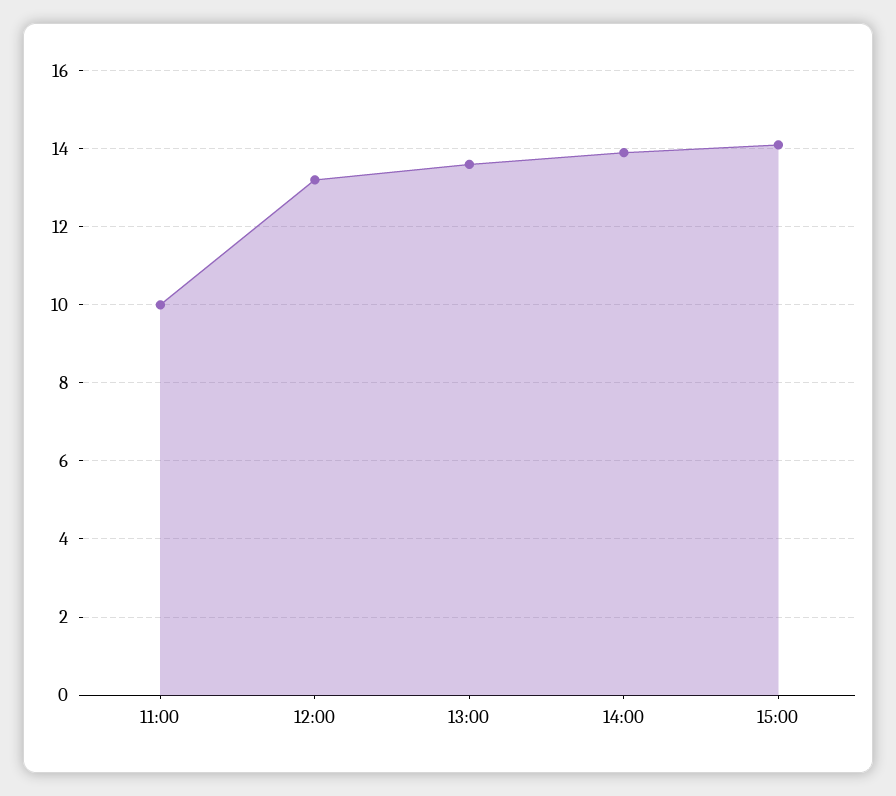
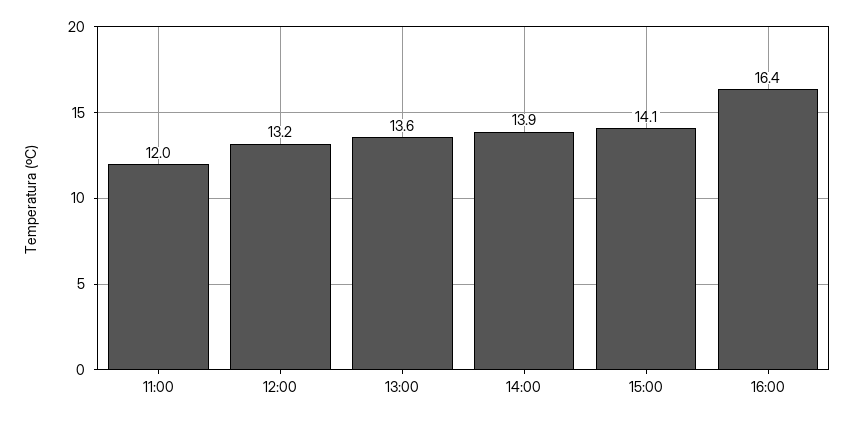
11:00: 10 -> 12
16:00: none -> 16.4

